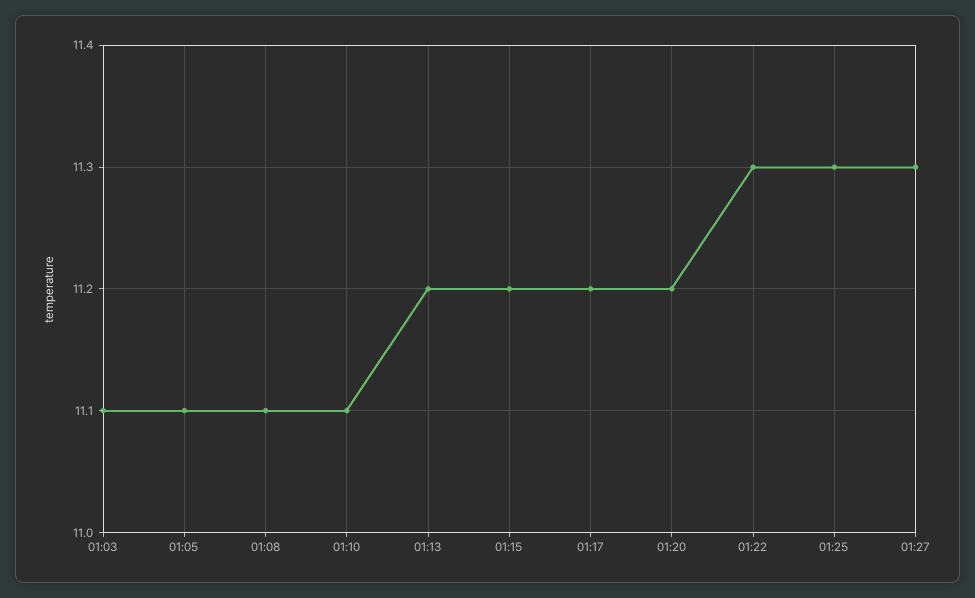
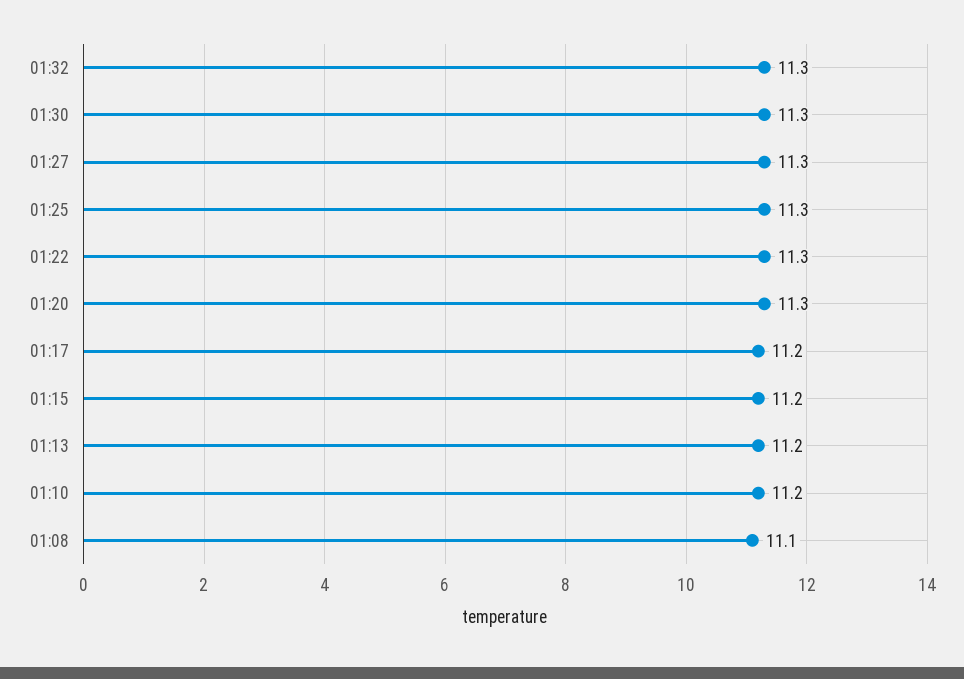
01:03: 11.1 -> none
01:05: 11.1 -> none
01:10: 11.1 -> 11.2
01:20: 11.2 -> 11.3
01:32: none -> 11.3
01:30: none -> 11.3

